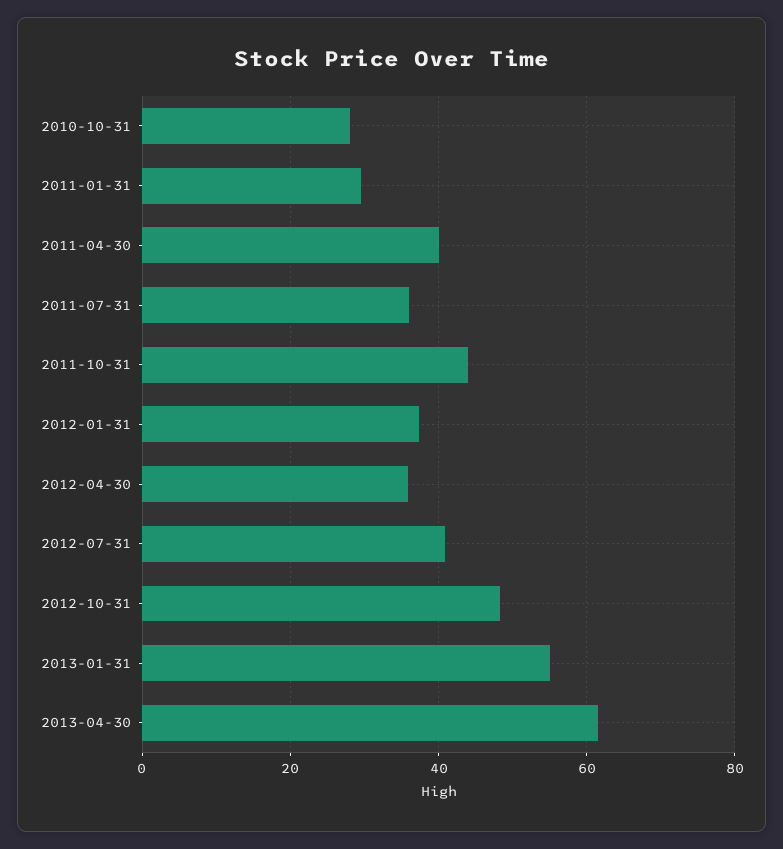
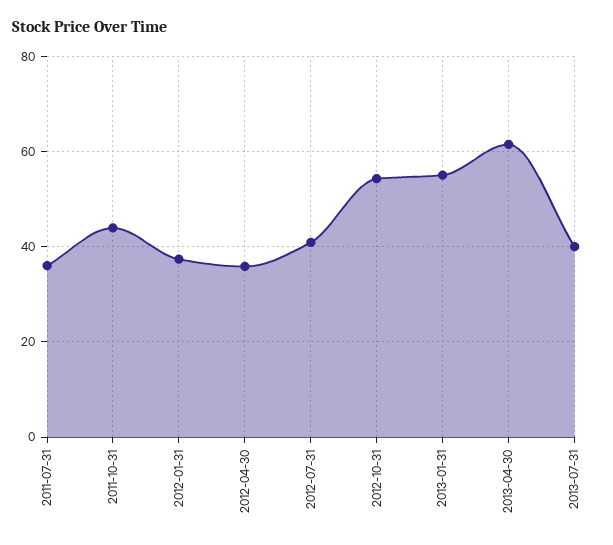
2010-10-31: 28 -> none
2011-01-31: 30 -> none
2011-04-30: 40 -> none
2012-10-31: 48 -> 54
2013-07-31: none -> 40

